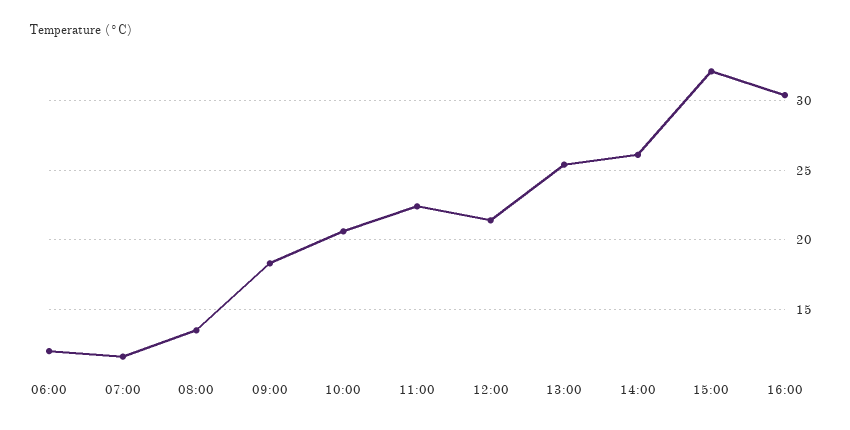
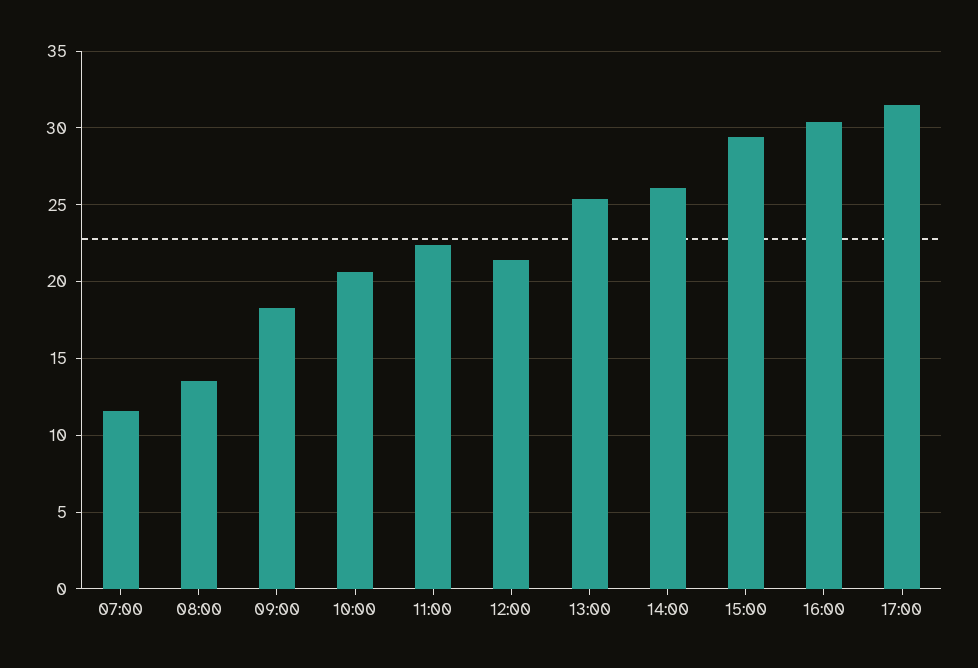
06:00: 12 -> none
15:00: 32 -> 29.5
17:00: none -> 31.5

